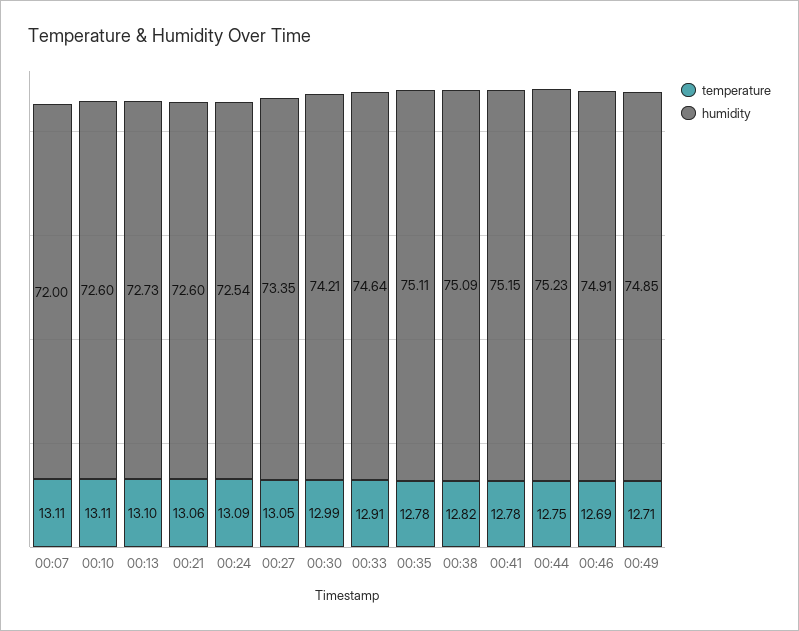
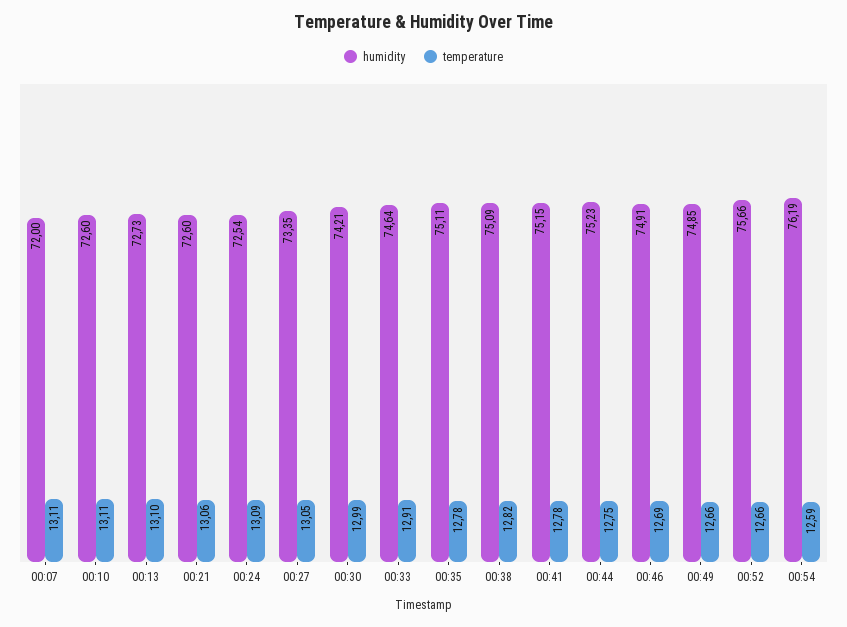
temperature, 00:49: 12.71 -> 12.66
humidity, 00:52: none -> 75.66
temperature, 00:52: none -> 12.66
humidity, 00:54: none -> 76.19
temperature, 00:54: none -> 12.59

